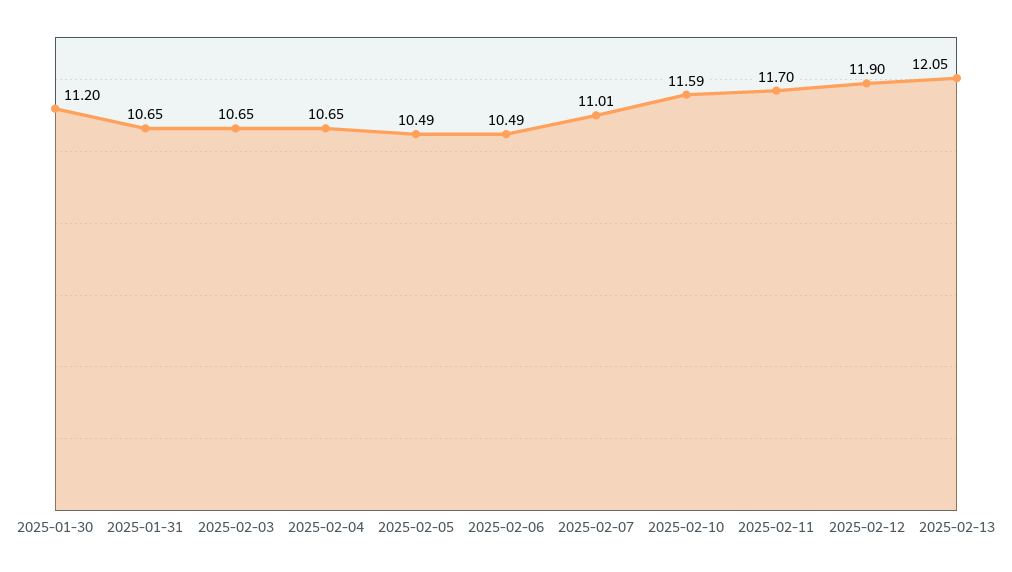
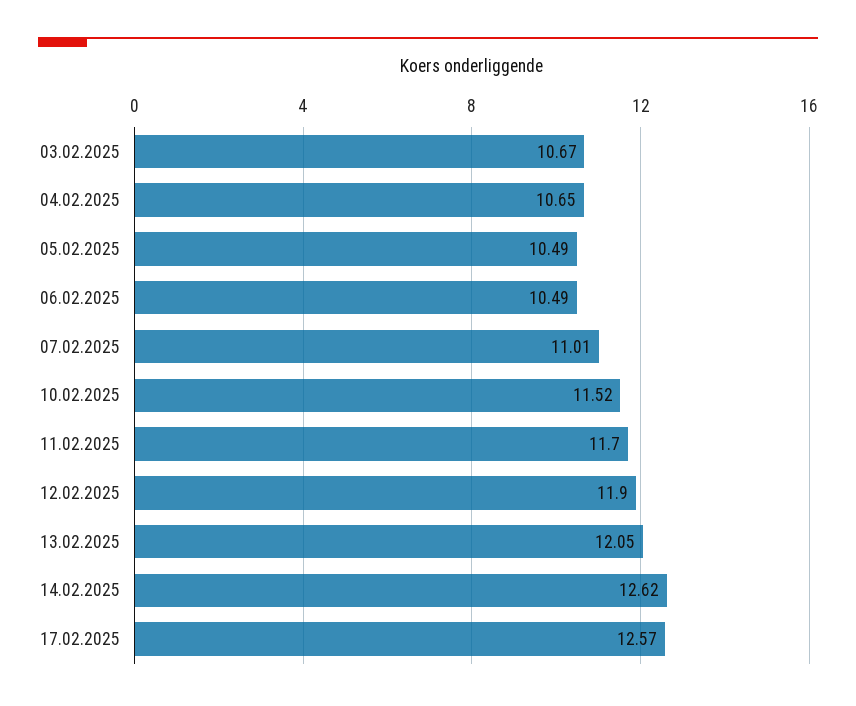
2025-01-30: 11.2 -> none
2025-01-31: 10.65 -> none
2025-02-03: 10.65 -> 10.67
2025-02-10: 11.59 -> 11.52
14.02.2025: none -> 12.62
17.02.2025: none -> 12.57

